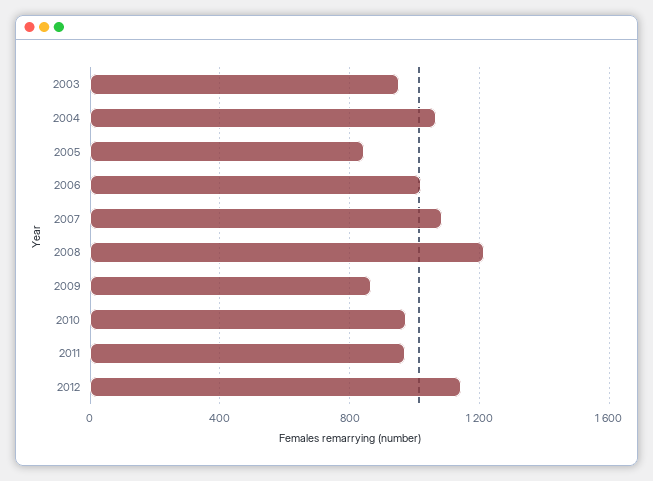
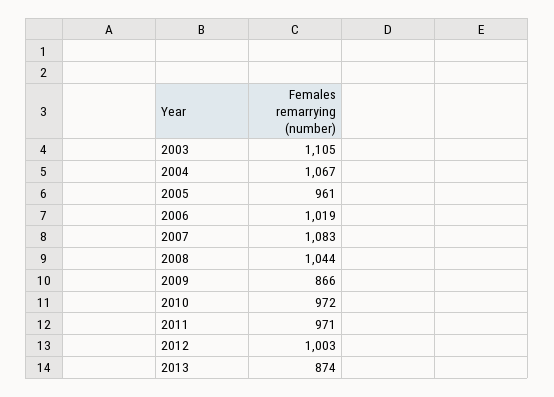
2003: 950 -> 1105
2005: 850 -> 961
2008: 1200 -> 1044
2012: 1150 -> 1003
2013: none -> 874

